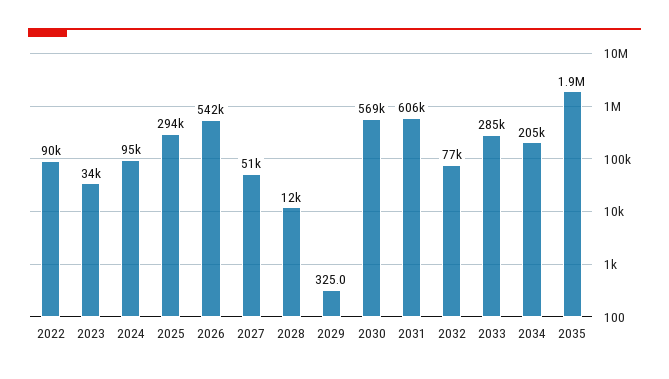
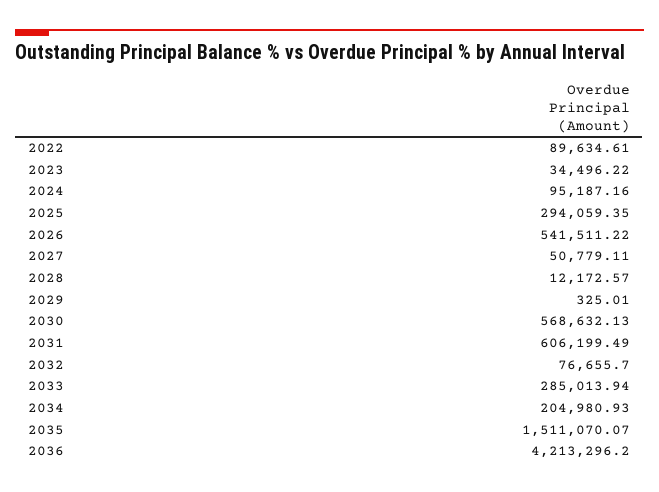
2035: 1900000 -> 1511070.07
2036: none -> 4213296.2

